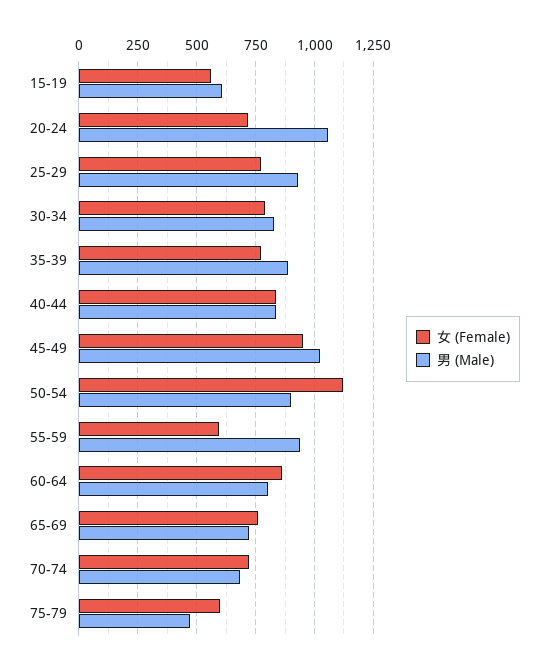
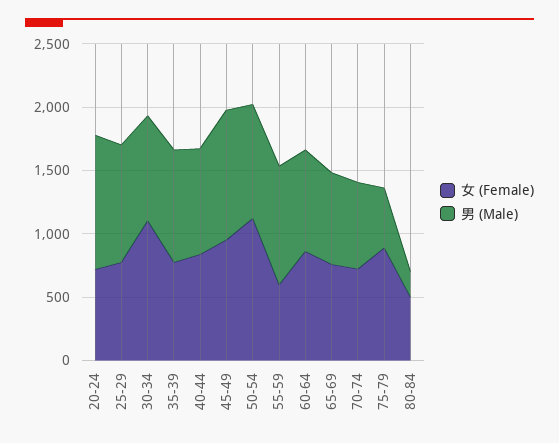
女 (Female), 15-19: 550 -> none
男 (Male), 15-19: 600 -> none
女 (Female), 30-34: 800 -> 1100
女 (Female), 75-79: 600 -> 900
女 (Female), 80-84: none -> 500
男 (Male), 80-84: none -> 200

